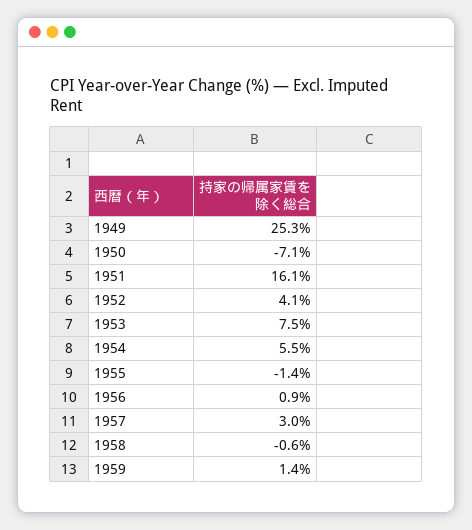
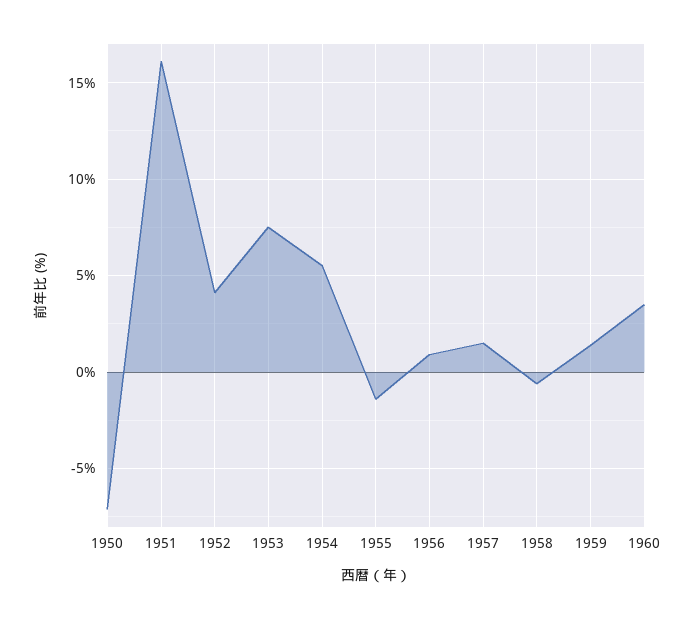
1949: 25.3 -> none
1957: 3 -> 1.5
1960: none -> 3.5

